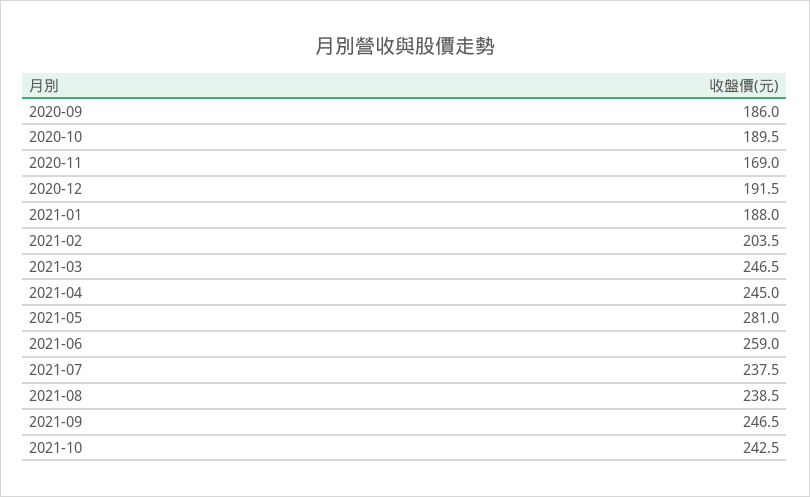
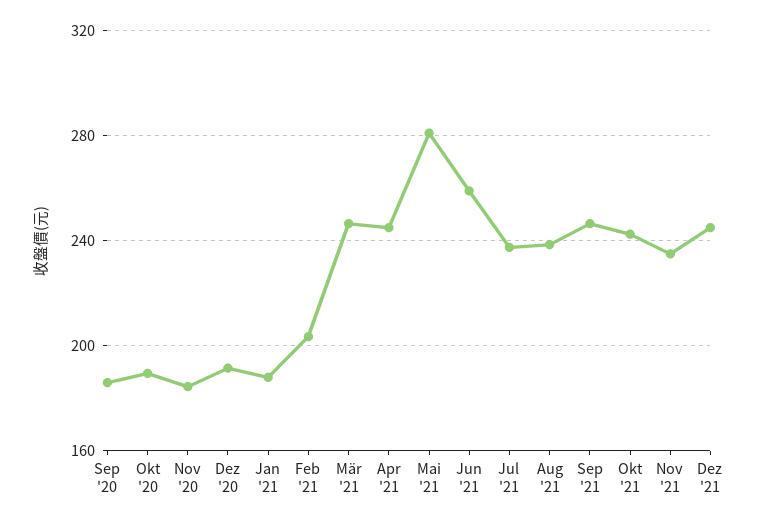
2020-11: 169 -> 185
Nov '21: none -> 235
Dez '21: none -> 245

